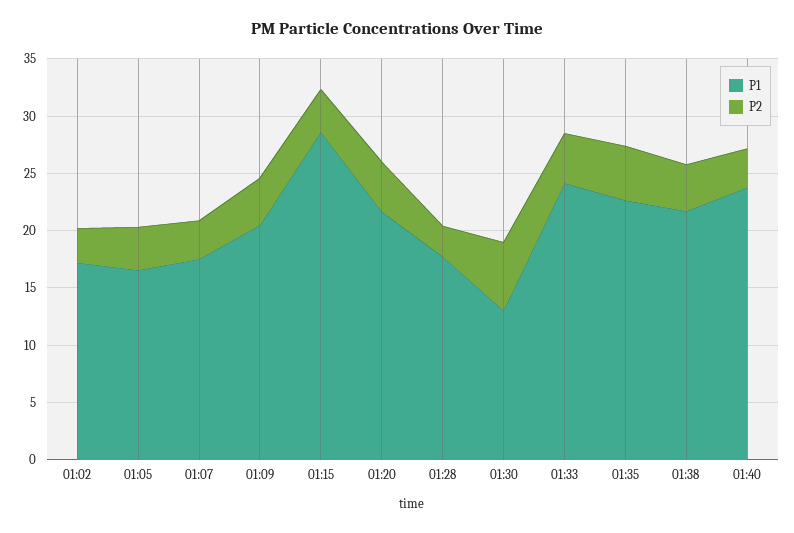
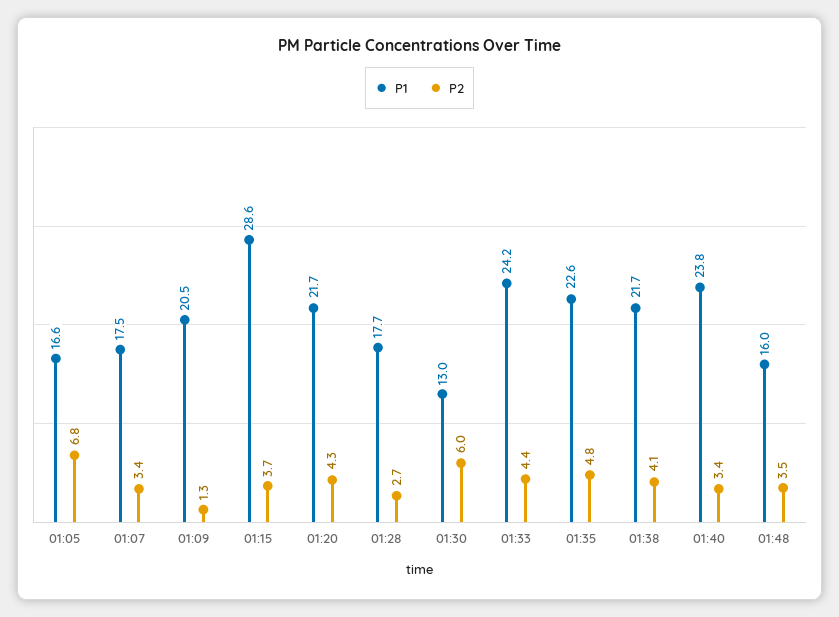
P1, 01:02: 17 -> none
P2, 01:02: 3 -> none
P2, 01:05: 4 -> 6.8
P2, 01:09: 4 -> 1.3
P1, 01:48: none -> 16
P2, 01:48: none -> 3.5

